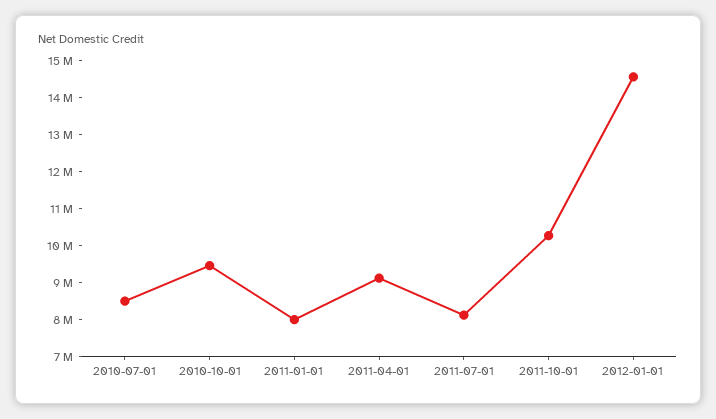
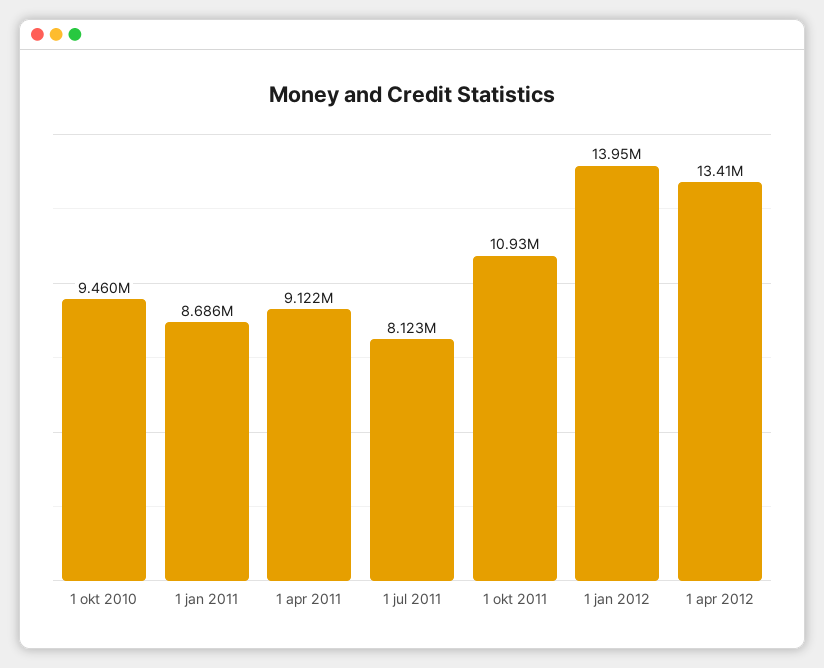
2010-07-01: 8500000 -> none
2011-01-01: 8000000 -> 8686000
2011-10-01: 10250000 -> 10930000
2012-01-01: 14500000 -> 13950000
1 apr 2012: none -> 13410000

